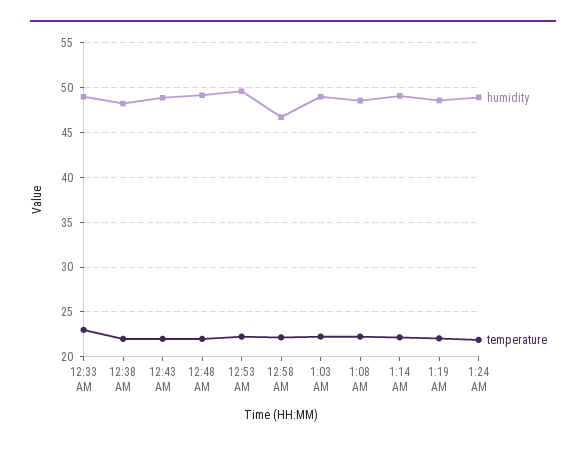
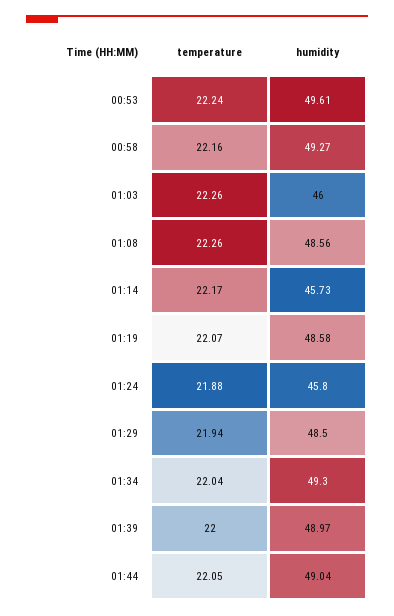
humidity, 12:33 AM: 49 -> none
temperature, 12:33 AM: 23 -> none
humidity, 12:38 AM: 48 -> none
temperature, 12:38 AM: 22 -> none
humidity, 12:43 AM: 49 -> none
temperature, 12:43 AM: 22 -> none
humidity, 12:48 AM: 49 -> none
temperature, 12:48 AM: 22 -> none
humidity, 12:58 AM: 47 -> 49.27
humidity, 1:03 AM: 49 -> 46
humidity, 1:14 AM: 49 -> 45.73
humidity, 1:24 AM: 49 -> 45.8
temperature, 01:29: none -> 21.94
humidity, 01:29: none -> 48.5
temperature, 01:34: none -> 22.04
humidity, 01:34: none -> 49.3
temperature, 01:39: none -> 22
humidity, 01:39: none -> 48.97
temperature, 01:44: none -> 22.05
humidity, 01:44: none -> 49.04

